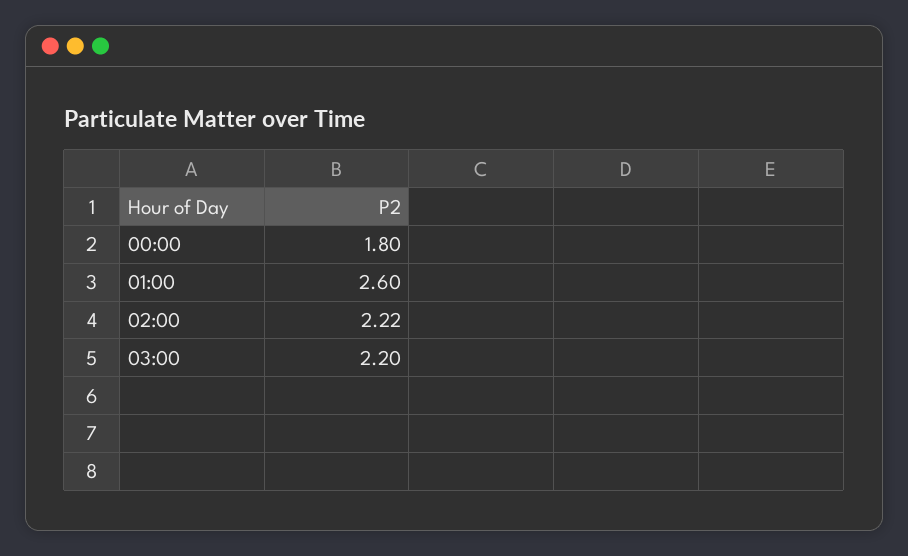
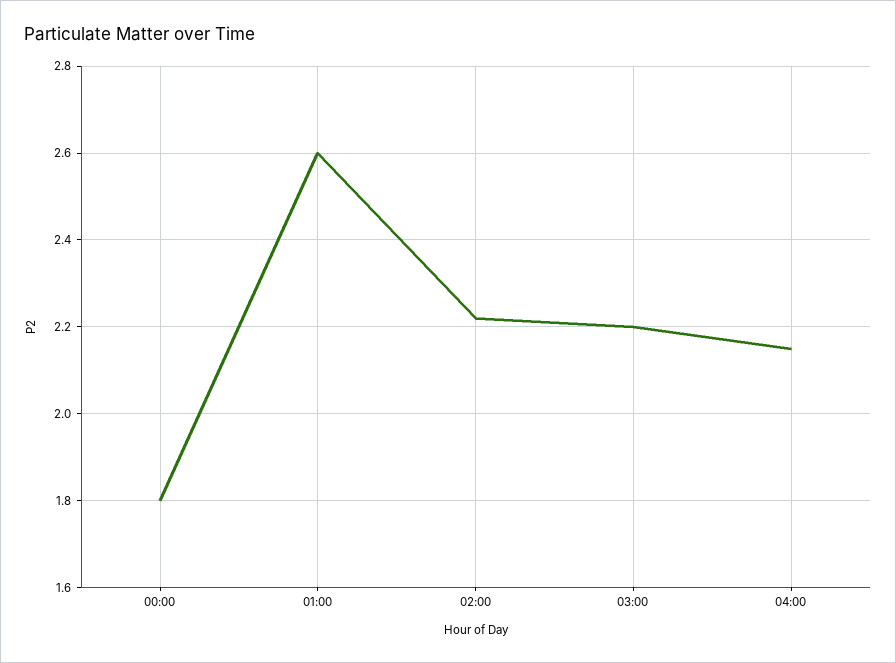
04:00: none -> 2.15

